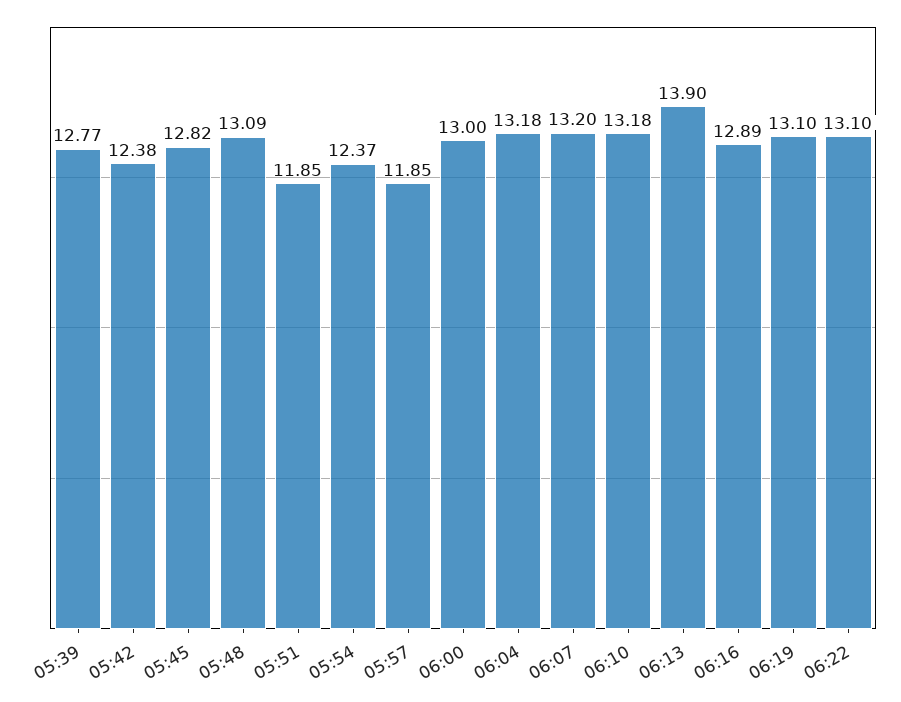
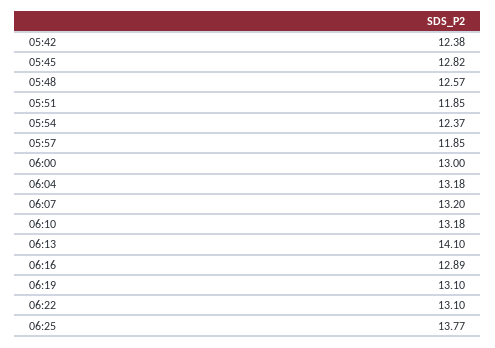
05:39: 12.77 -> none
05:48: 13.09 -> 12.57
06:13: 13.9 -> 14.1
06:25: none -> 13.77

